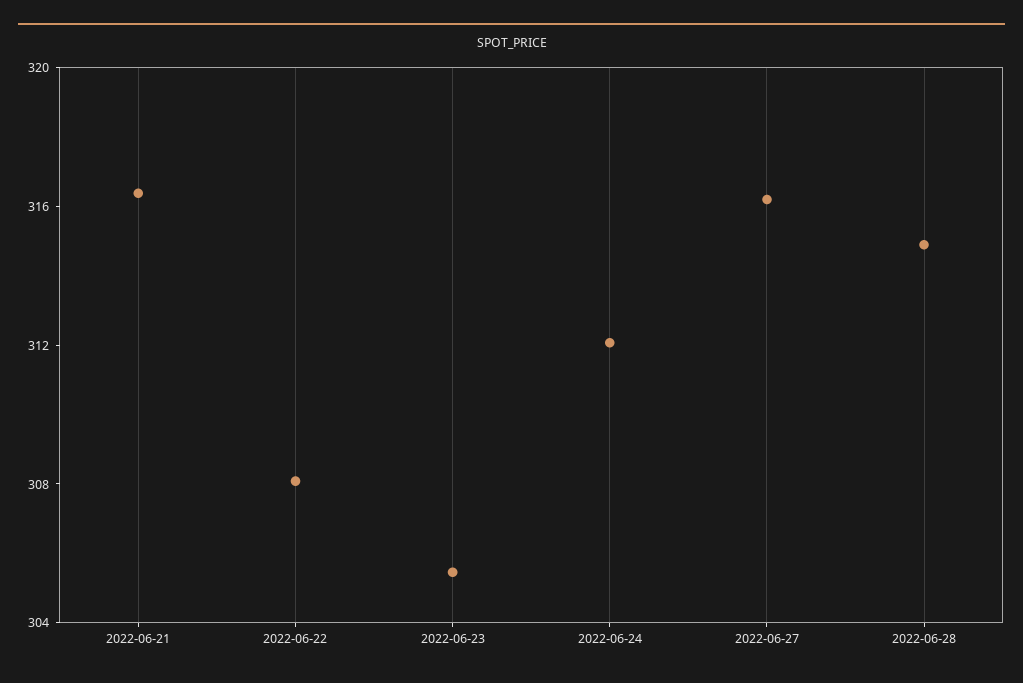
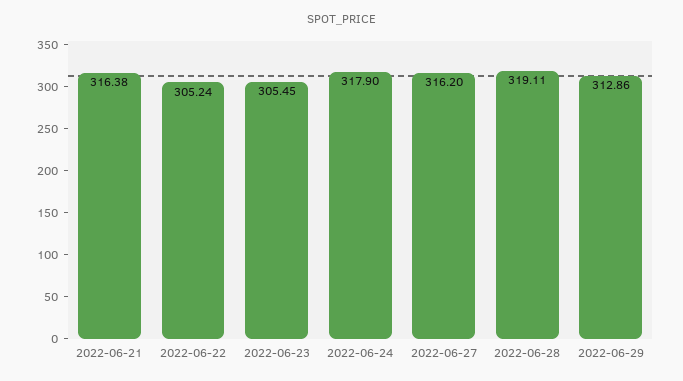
2022-06-22: 308 -> 305.24
2022-06-24: 312 -> 317.9
2022-06-28: 315 -> 319.11
2022-06-29: none -> 312.86

